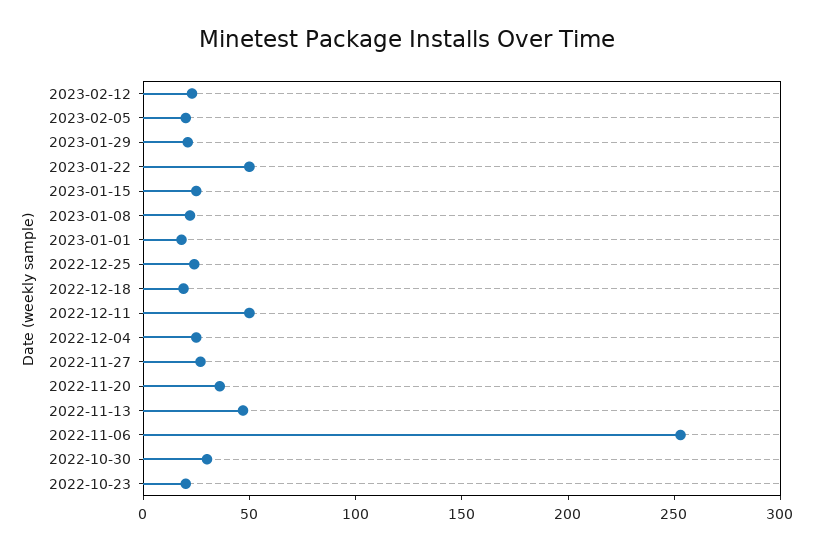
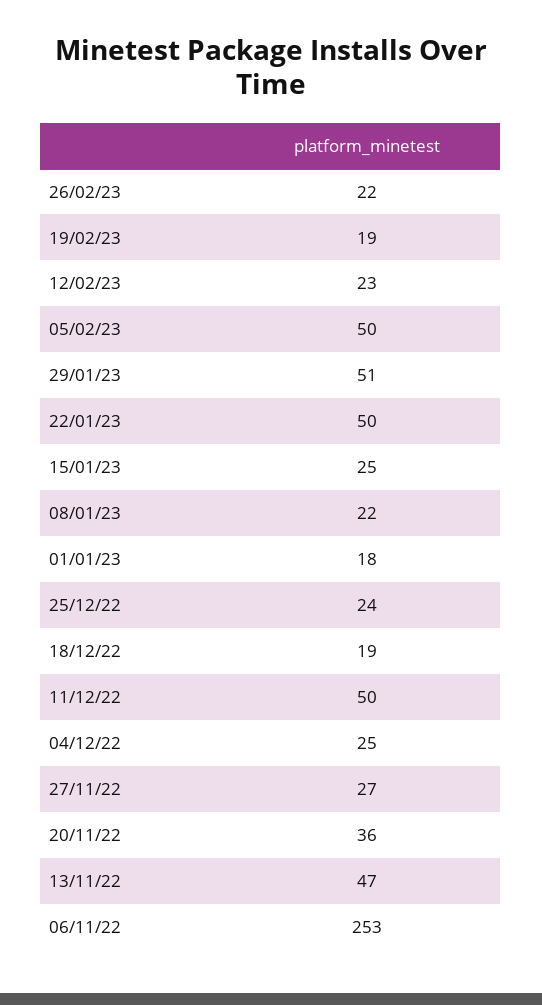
2023-02-05: 20 -> 50
2023-01-29: 20 -> 51
2022-10-30: 30 -> none
2022-10-23: 20 -> none
26/02/23: none -> 22
19/02/23: none -> 19

